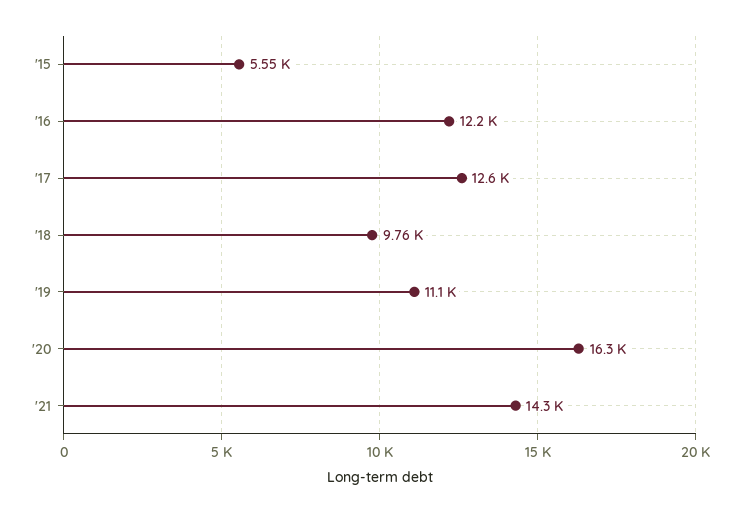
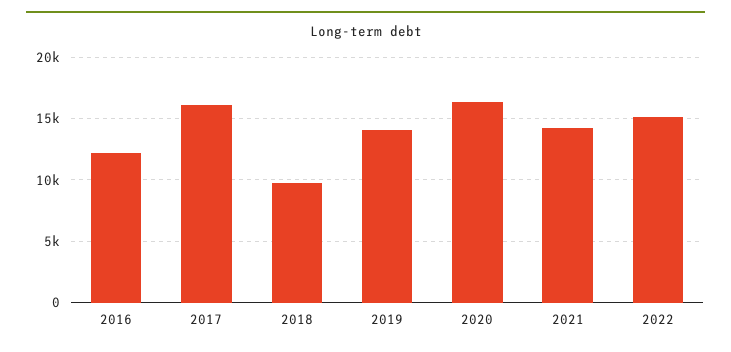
'15: 5550 -> none
'17: 12600 -> 16000
'19: 11100 -> 14000
2022: none -> 15000

